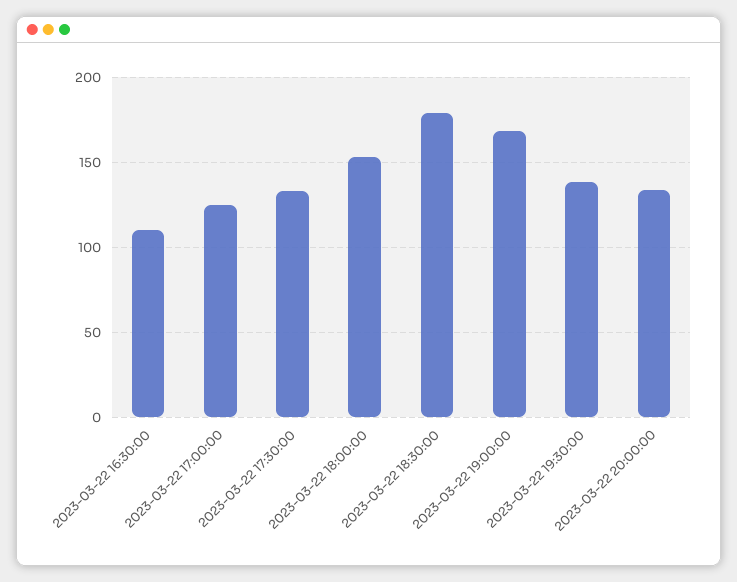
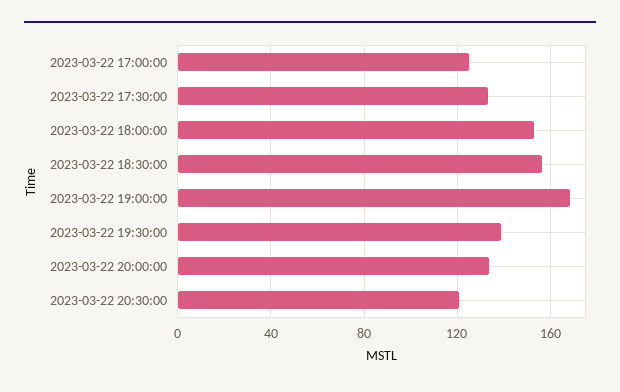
2023-03-22 16:30:00: 110 -> none
2023-03-22 18:30:00: 180 -> 155
2023-03-22 20:30:00: none -> 120

